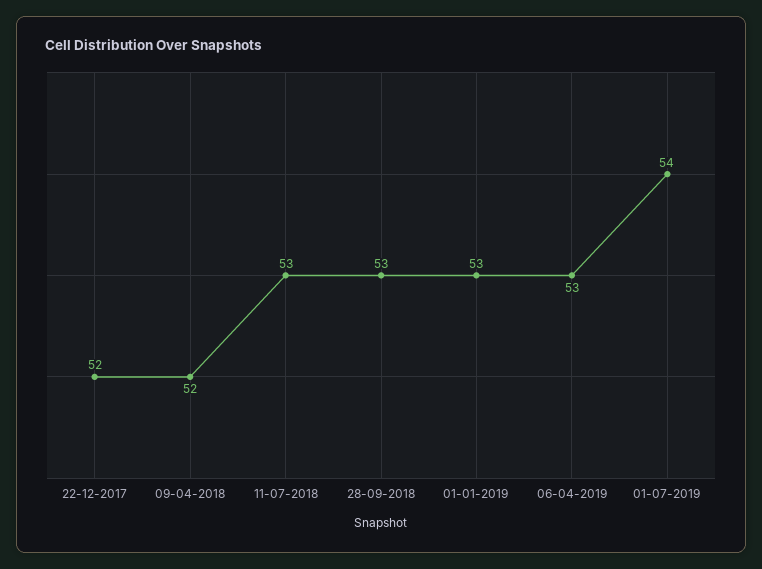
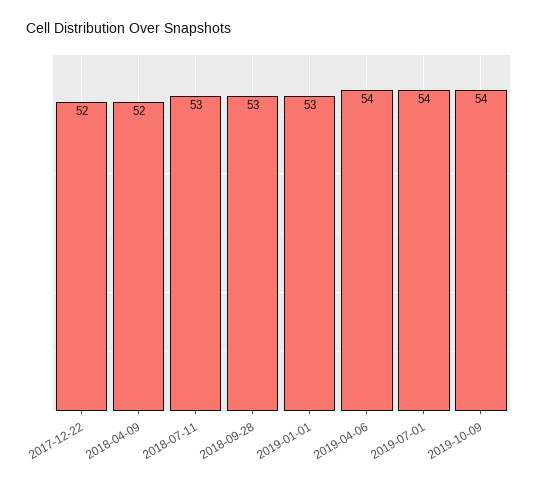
06-04-2019: 53 -> 54
2019-10-09: none -> 54

